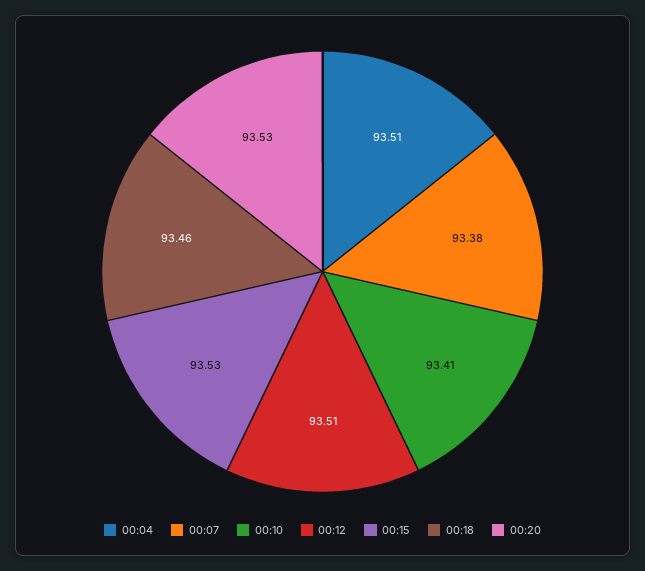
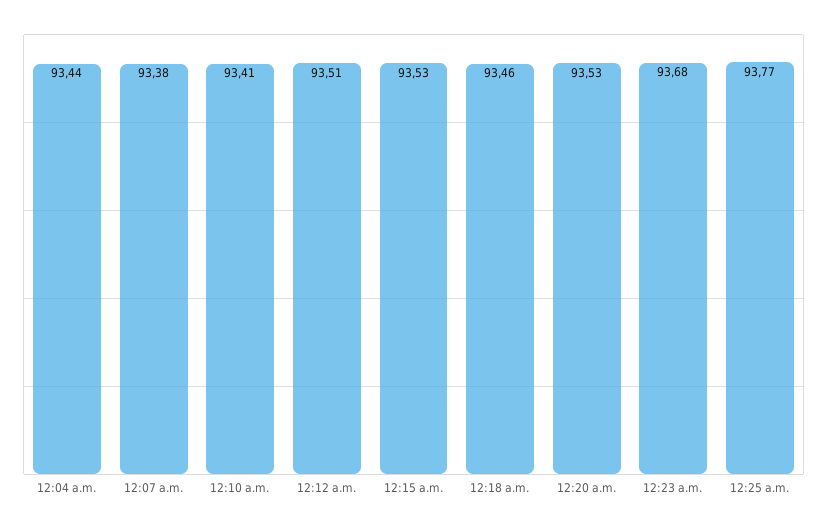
00:04: 93.51 -> 93.44
12:23 a.m.: none -> 93.68
12:25 a.m.: none -> 93.77

